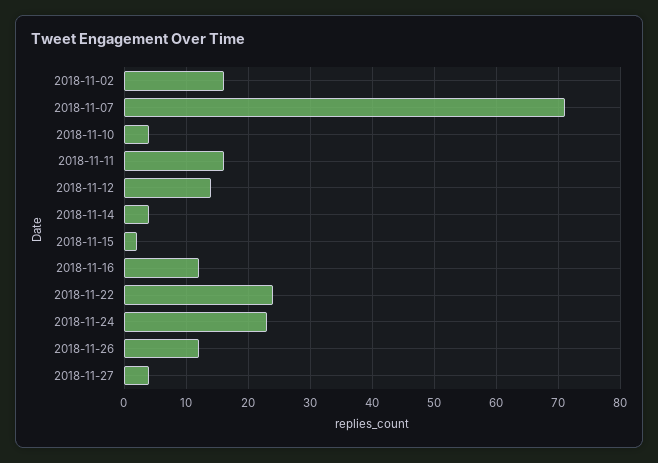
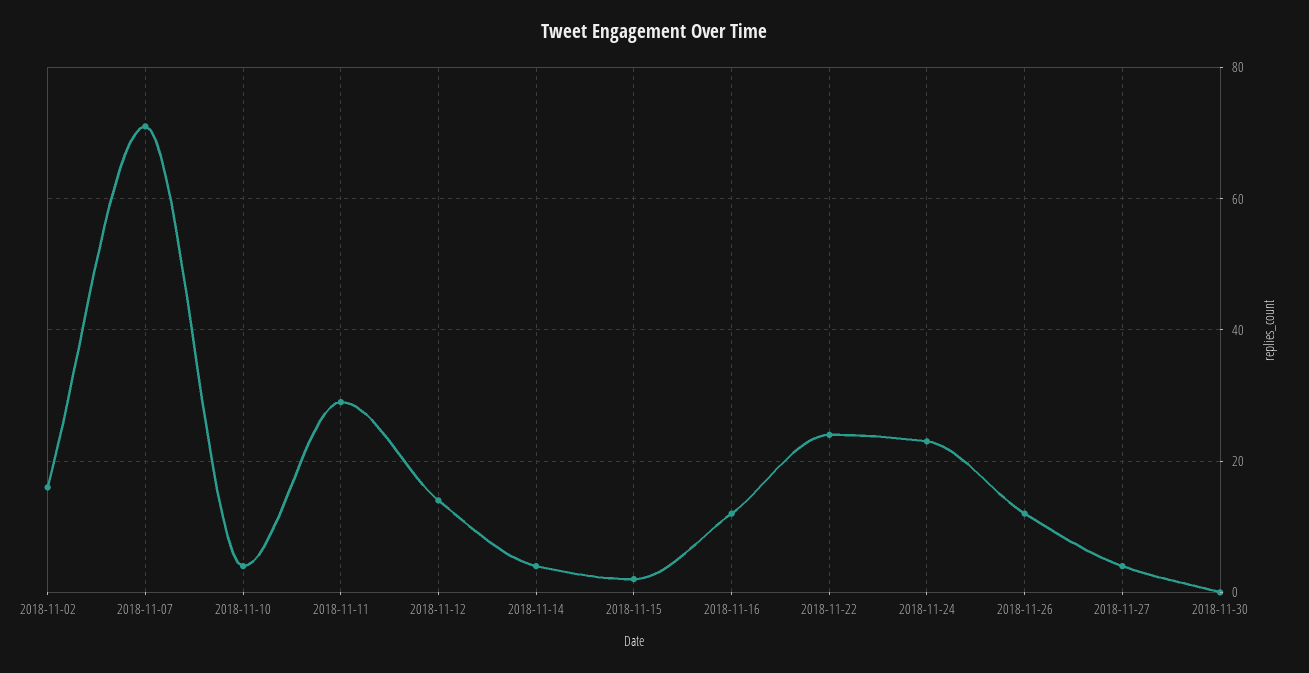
2018-11-11: 16 -> 30
2018-11-30: none -> 0

